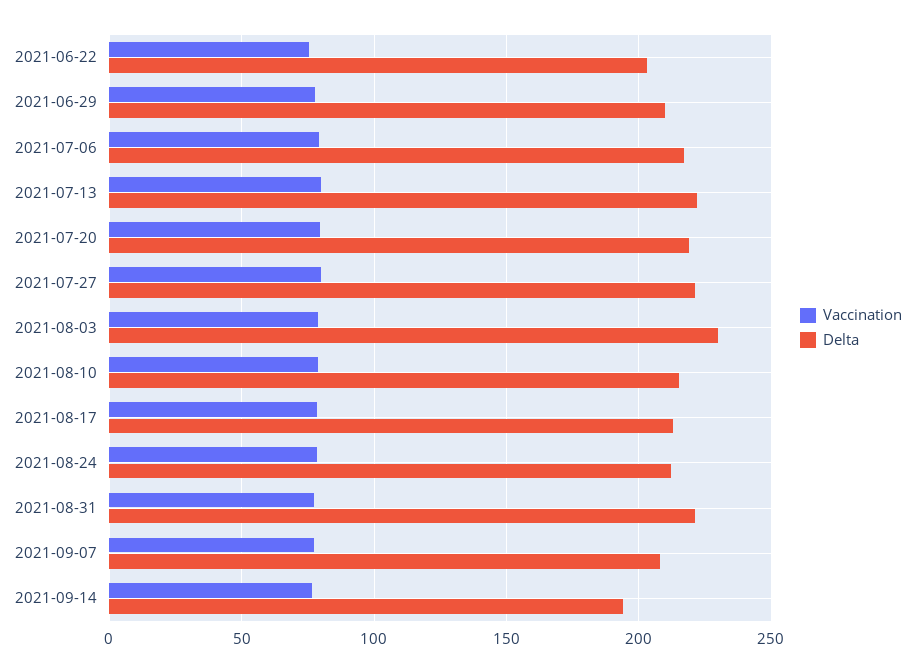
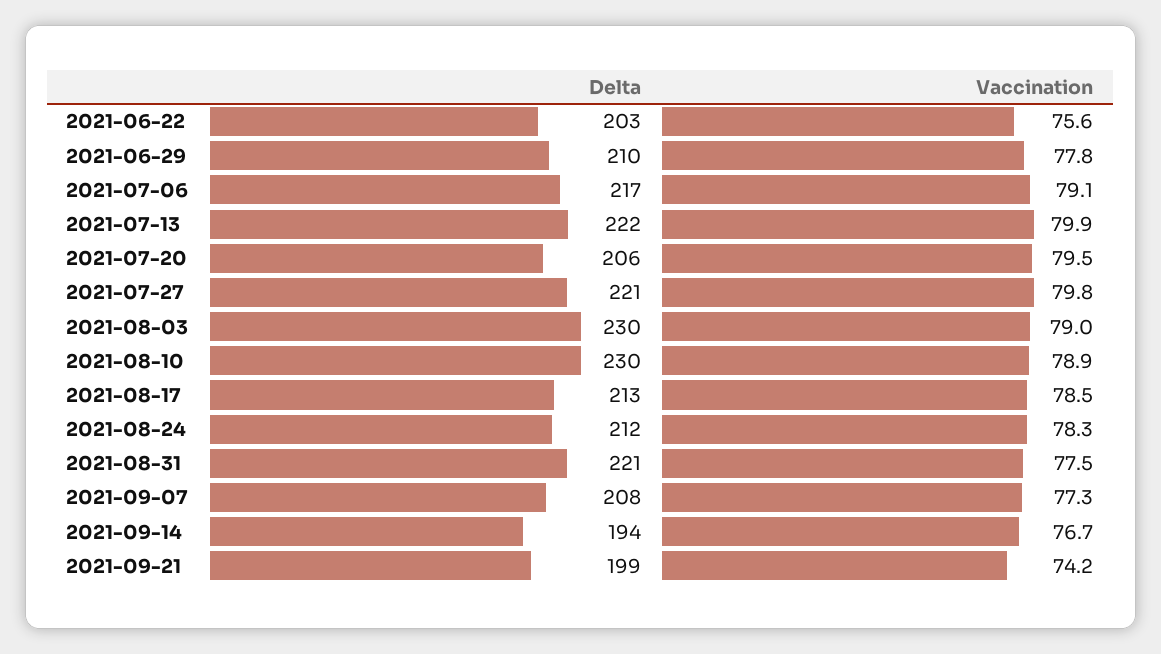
Delta, 2021-07-20: 220 -> 206
Delta, 2021-08-10: 215 -> 230
Delta, 2021-09-21: none -> 199
Vaccination, 2021-09-21: none -> 74.2

